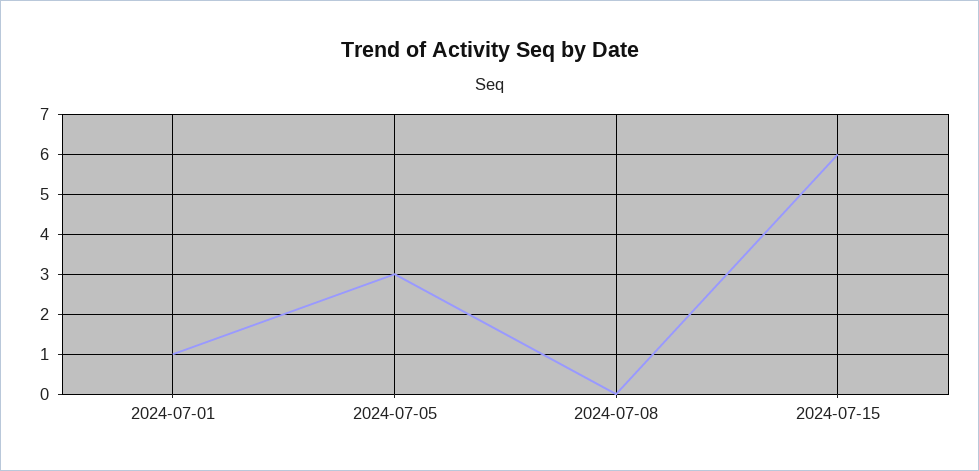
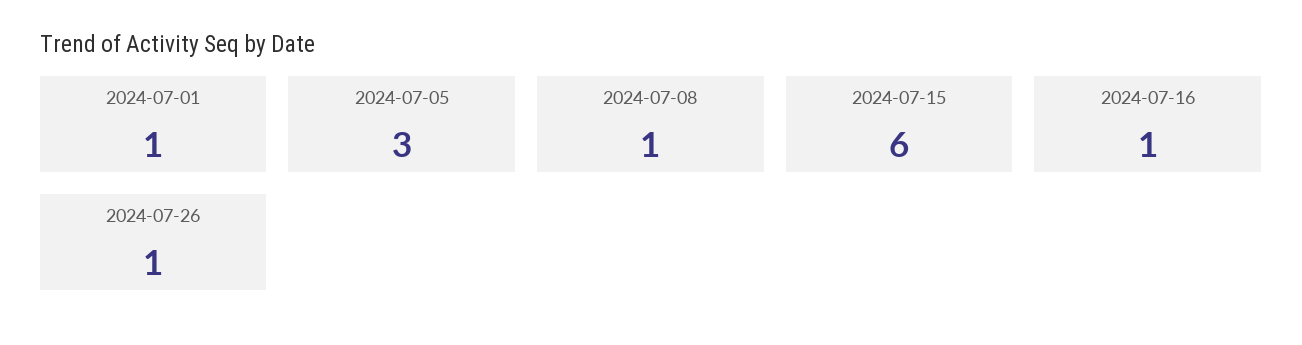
2024-07-08: 0 -> 1
2024-07-16: none -> 1
2024-07-26: none -> 1

